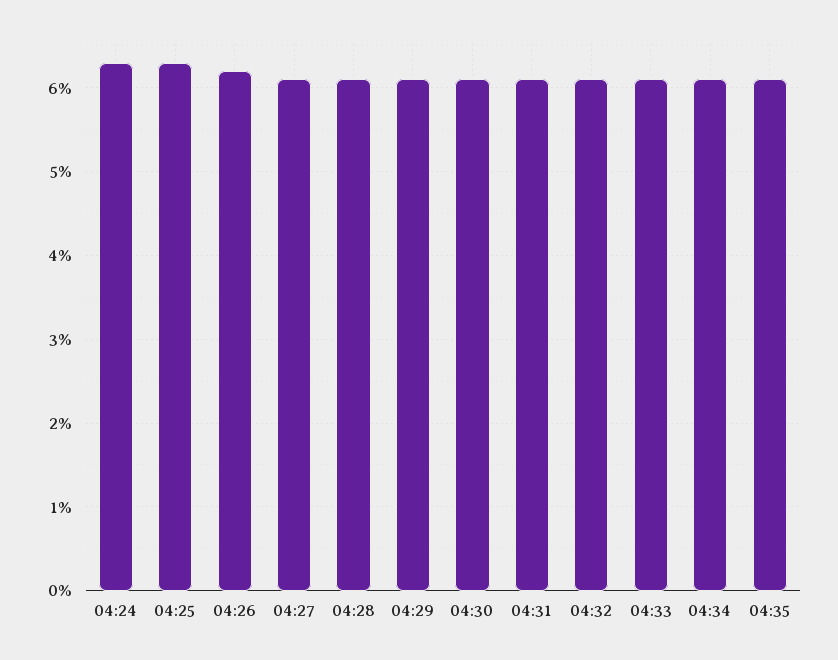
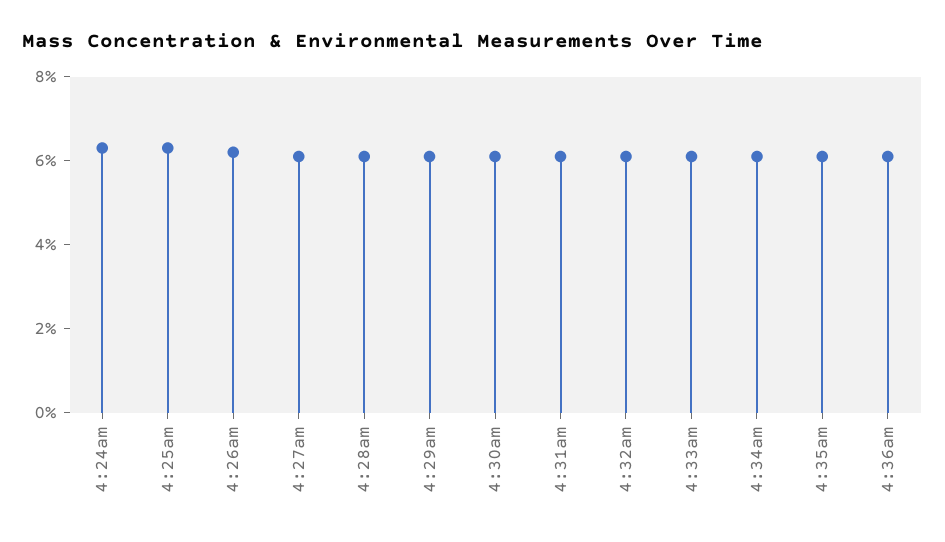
4:36am: none -> 6

